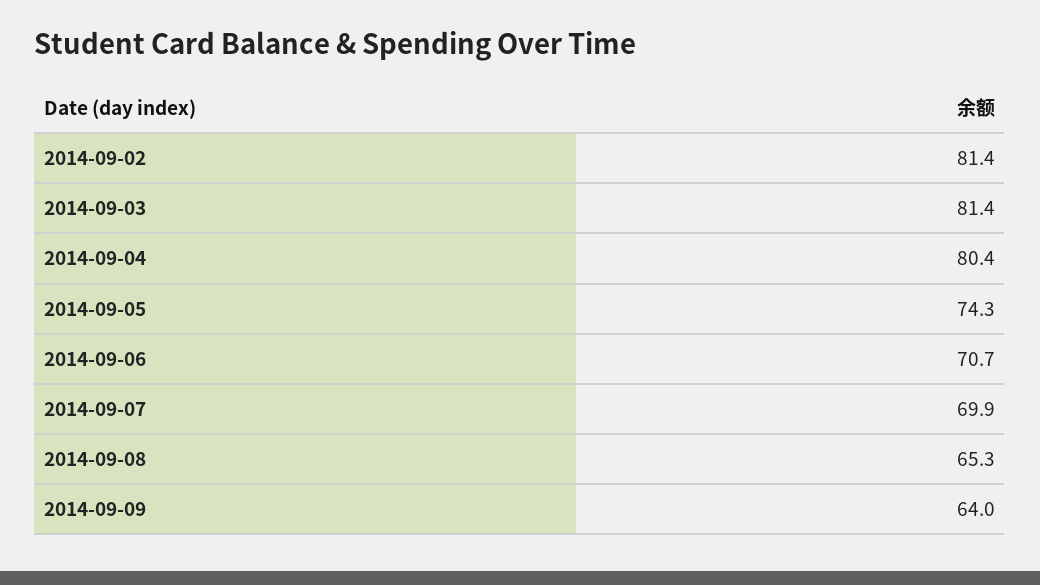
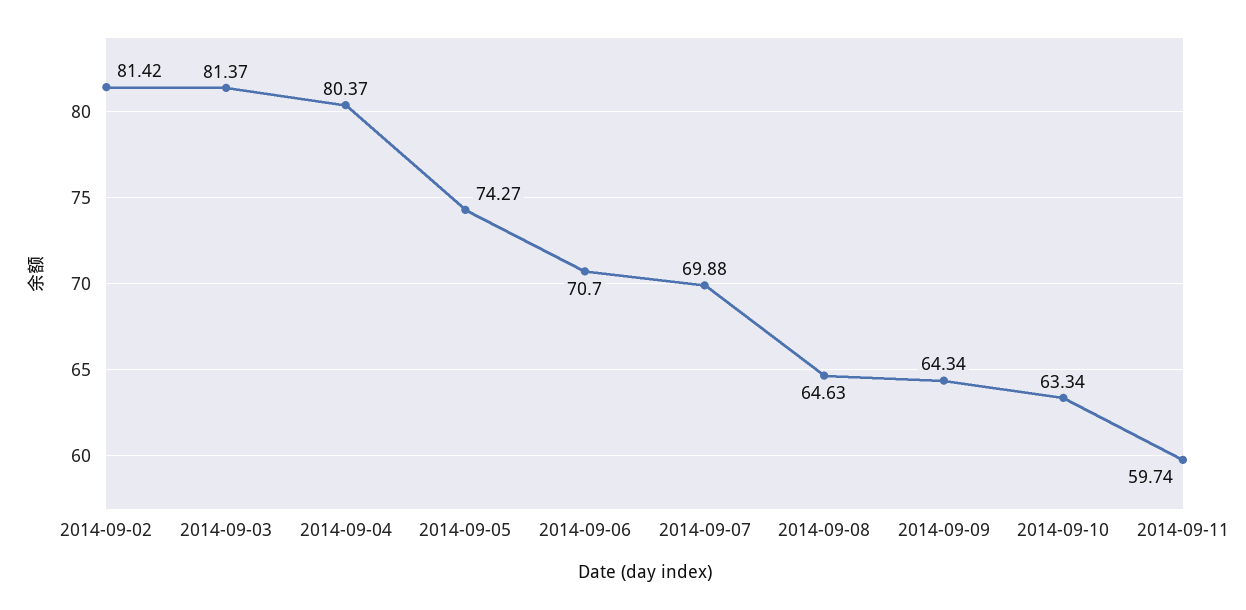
2014-09-08: 65.3 -> 64.63
2014-09-09: 64 -> 64.34
2014-09-10: none -> 63.34
2014-09-11: none -> 59.74

